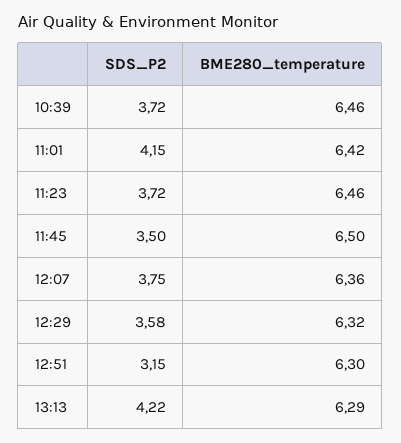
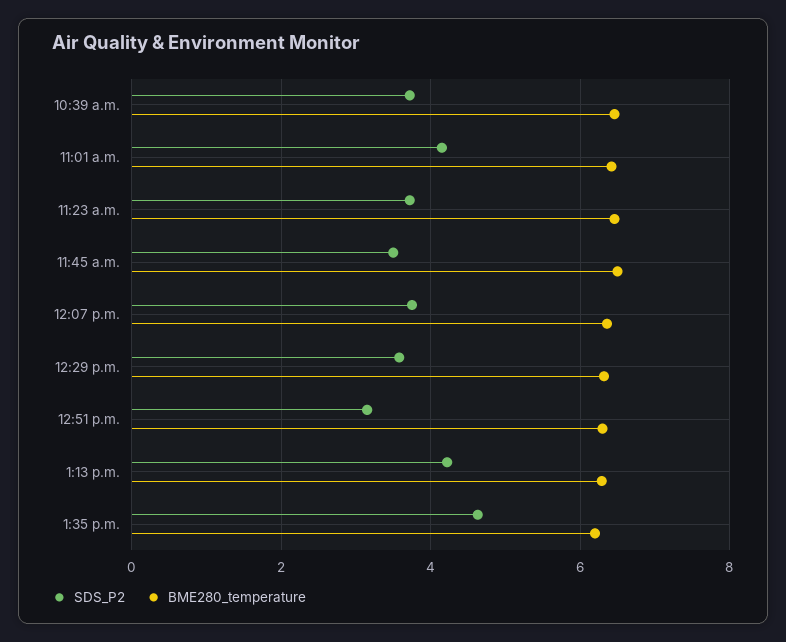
SDS_P2, 1:35 p.m.: none -> 4.6
BME280_temperature, 1:35 p.m.: none -> 6.2

